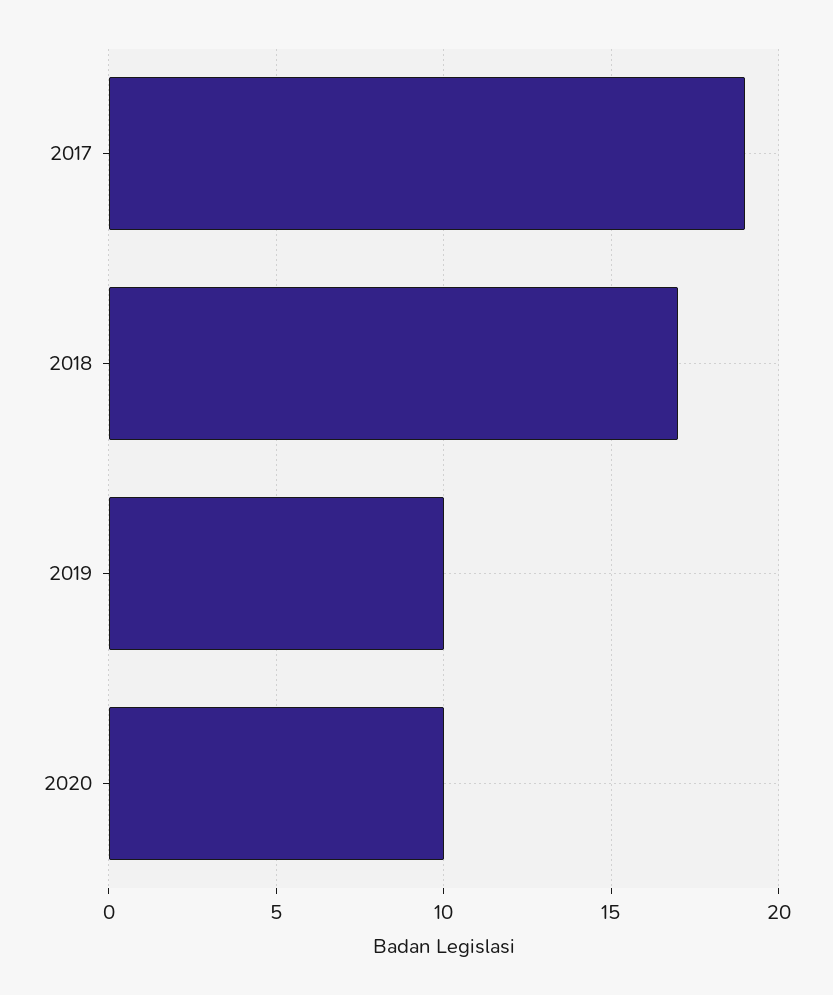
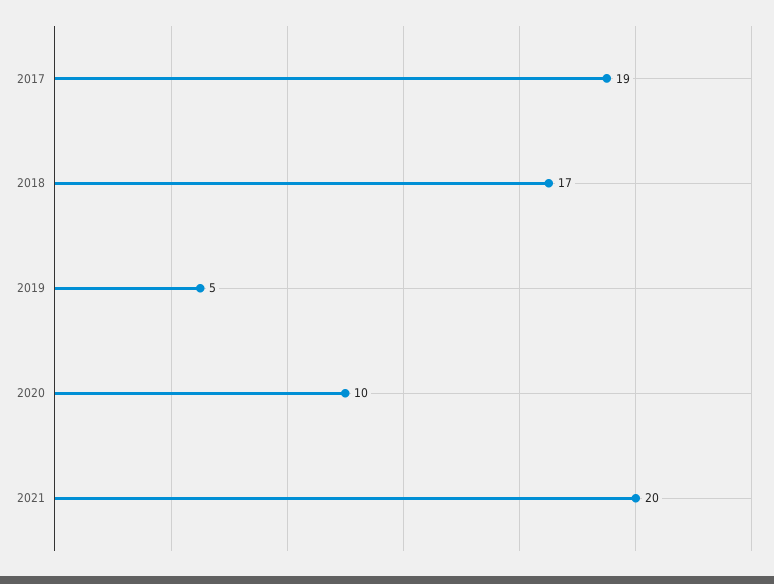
2019: 10 -> 5
2021: none -> 20

